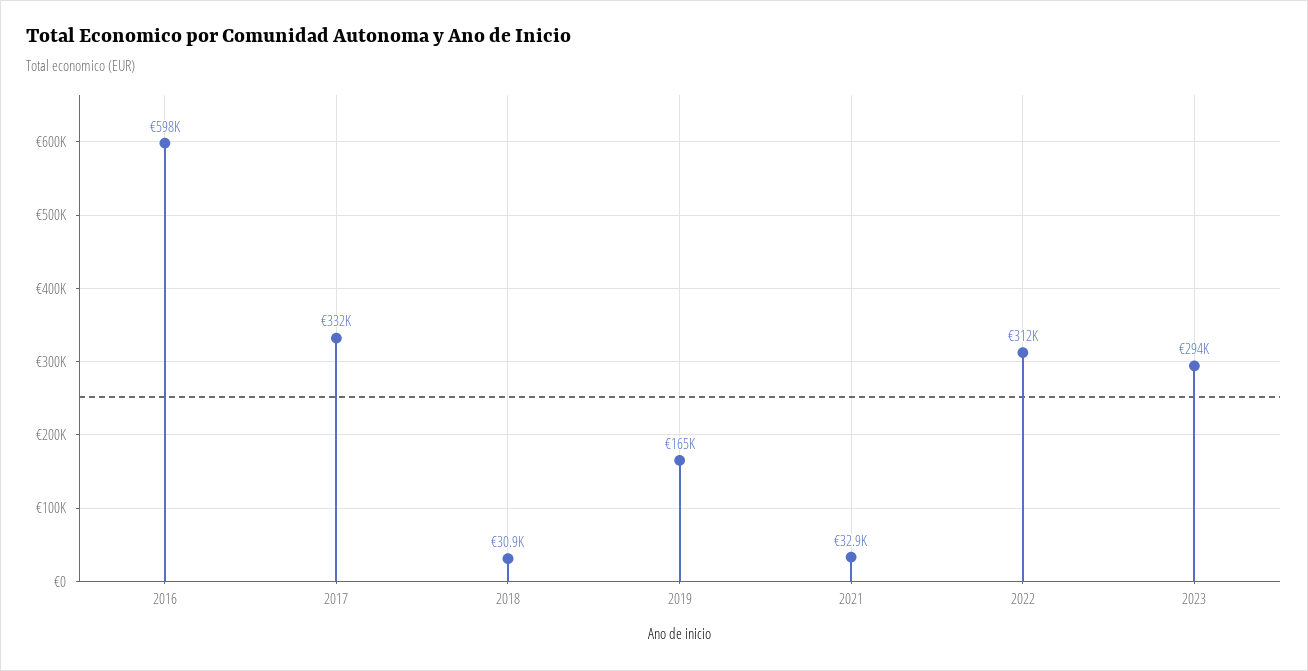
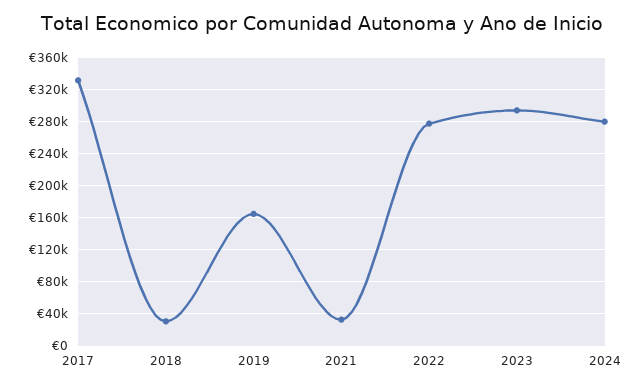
2016: 598000 -> none
2022: 312000 -> 280000
2024: none -> 280000

